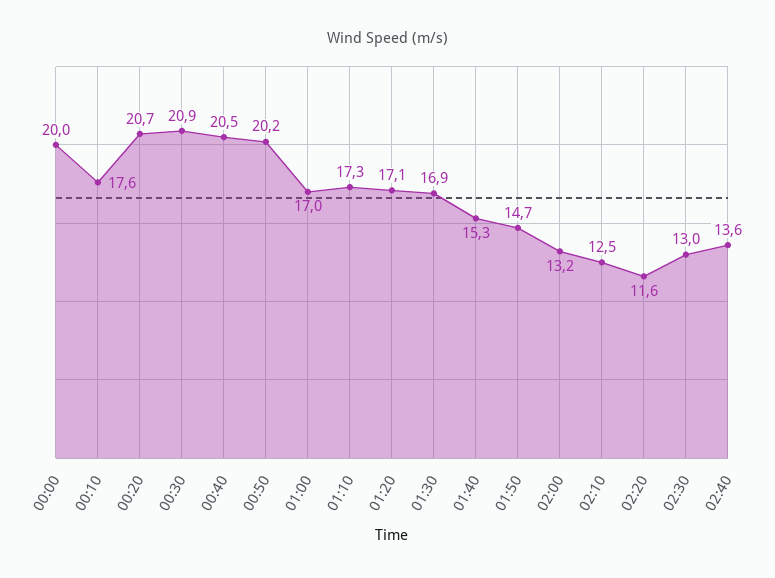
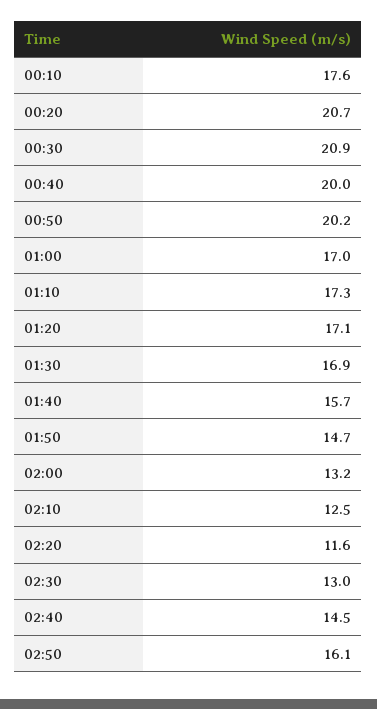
00:00: 20 -> none
00:40: 20.5 -> 20
01:40: 15.3 -> 15.7
02:40: 13.6 -> 14.5
02:50: none -> 16.1

